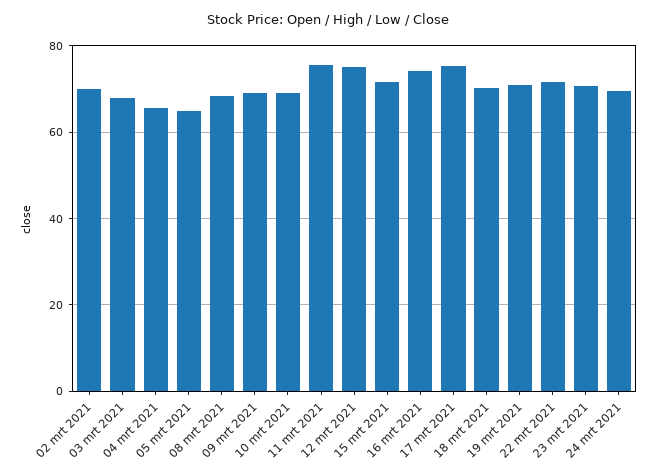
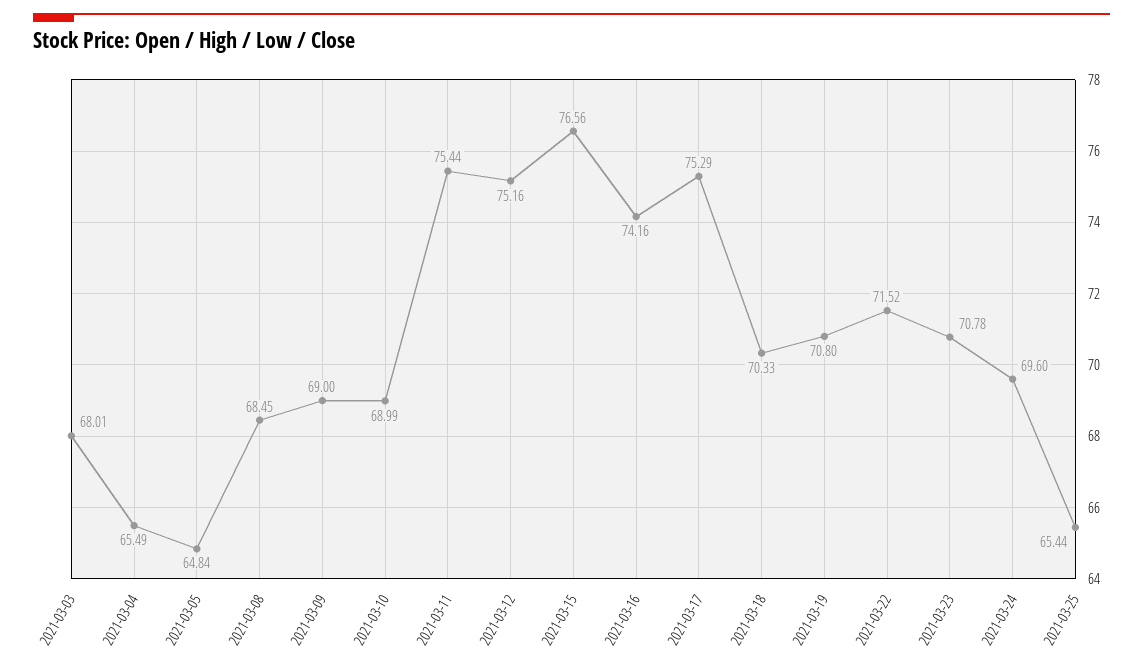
02 mrt 2021: 70 -> none
15 mrt 2021: 72 -> 76.56
2021-03-25: none -> 65.44

